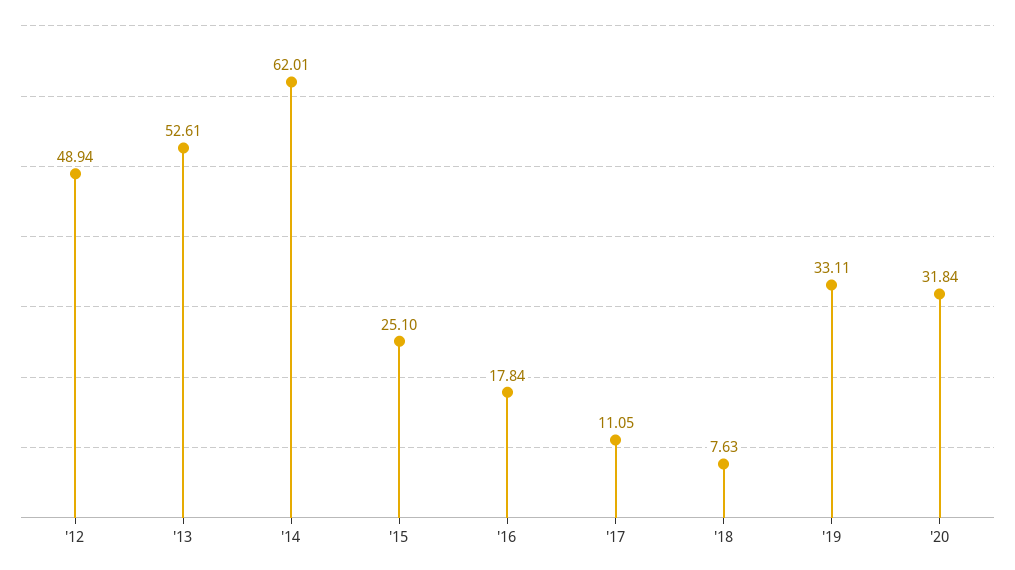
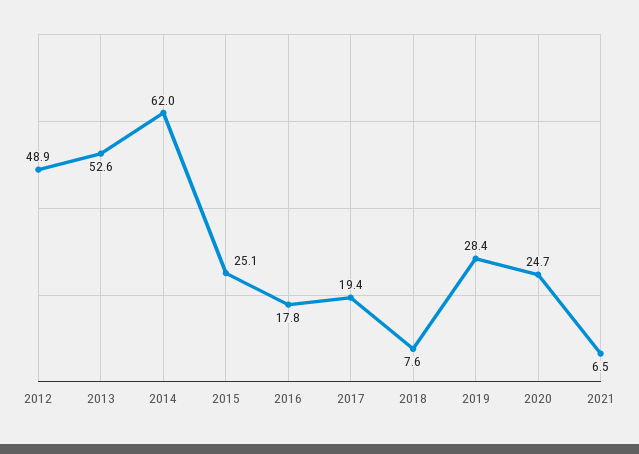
'17: 11.05 -> 19.4
'19: 33.11 -> 28.4
'20: 31.84 -> 24.7
2021: none -> 6.5

